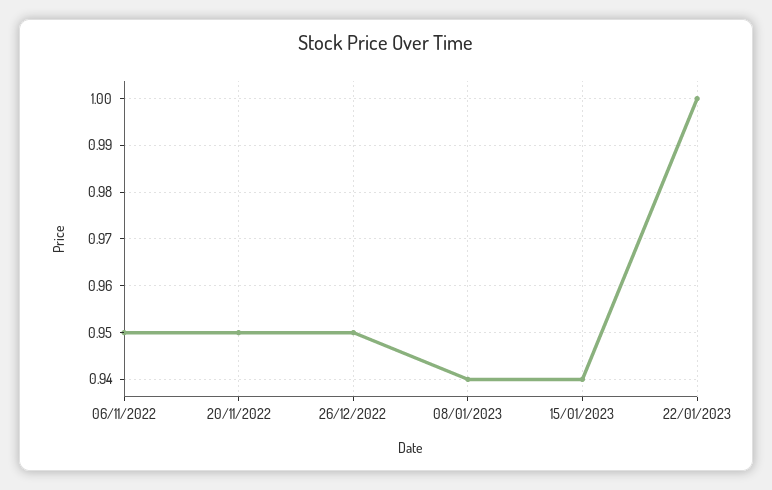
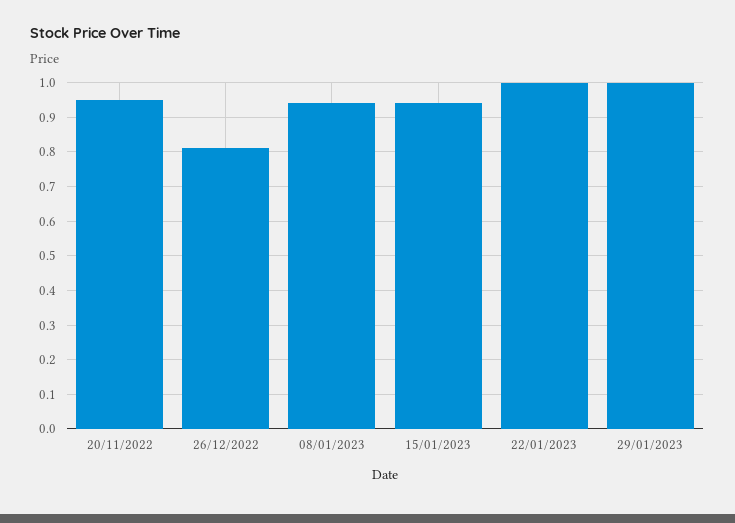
06/11/2022: 0.95 -> none
26/12/2022: 0.95 -> 0.8
29/01/2023: none -> 1

